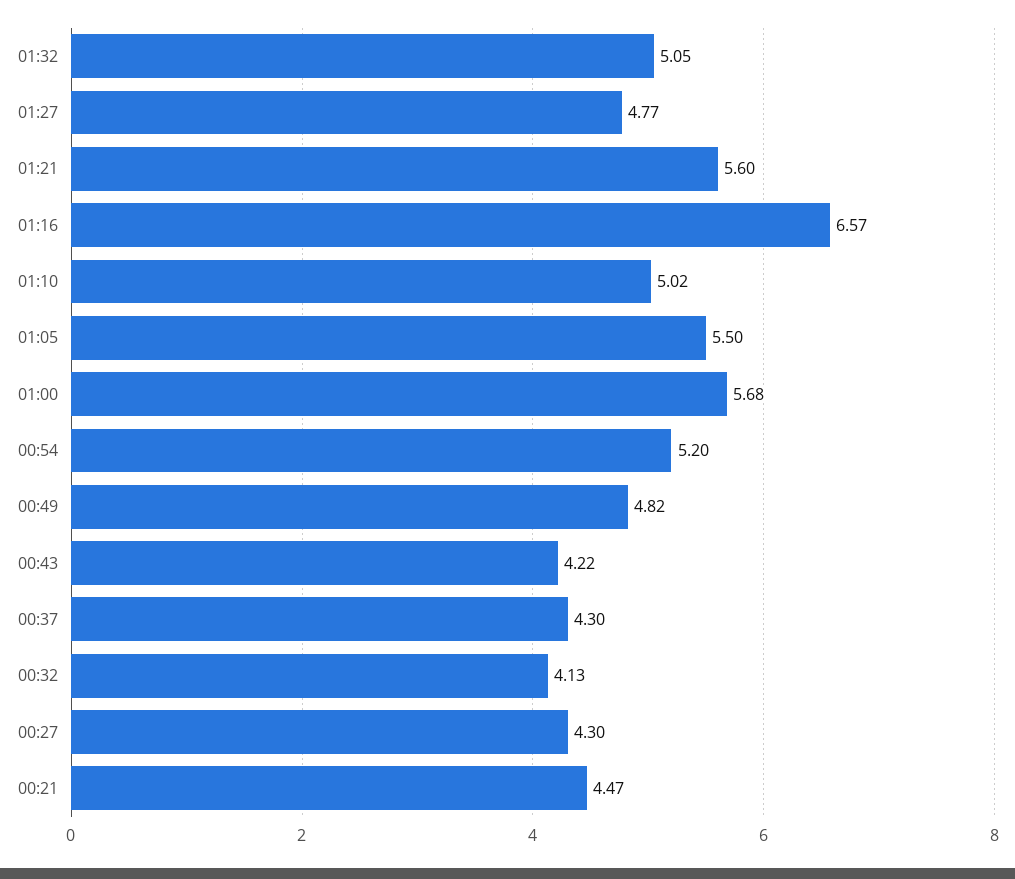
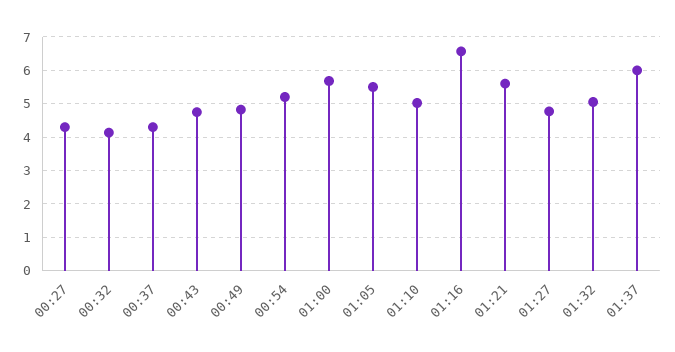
00:43: 4.22 -> 4.8
00:21: 4.47 -> none
01:37: none -> 6

